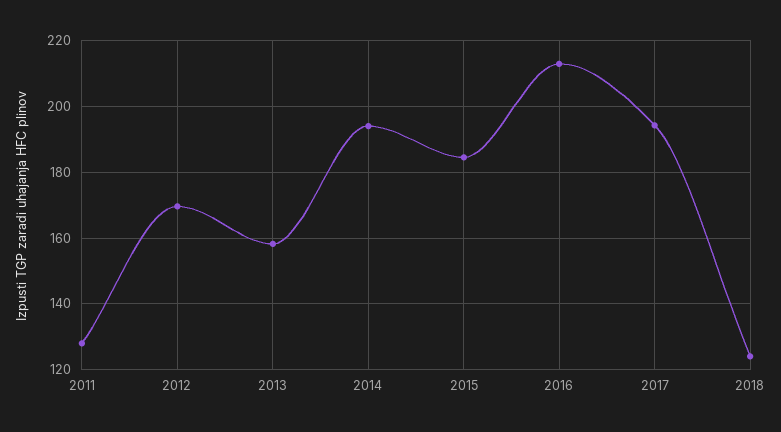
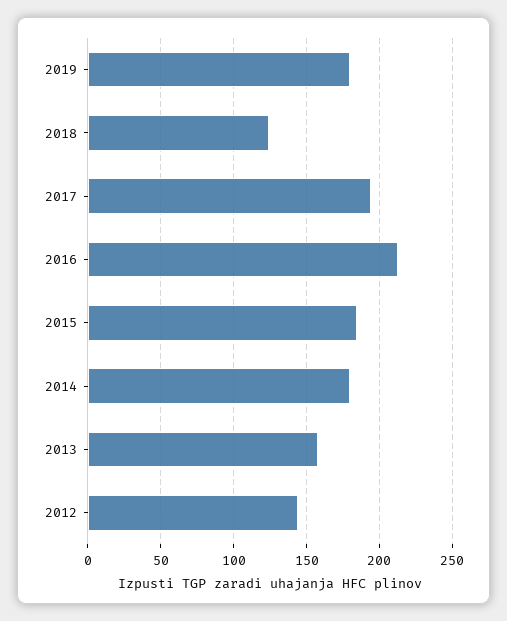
2011: 128 -> none
2012: 170 -> 145
2014: 194 -> 180
2019: none -> 180

